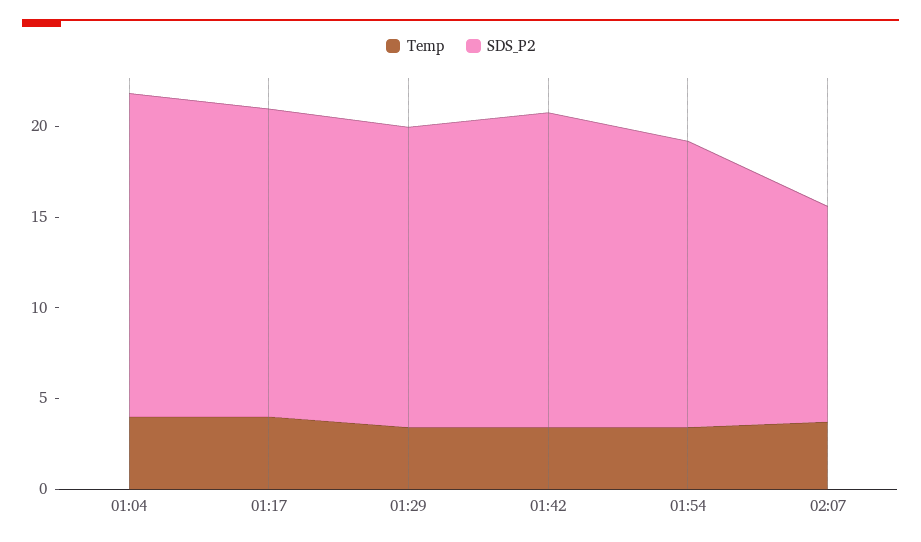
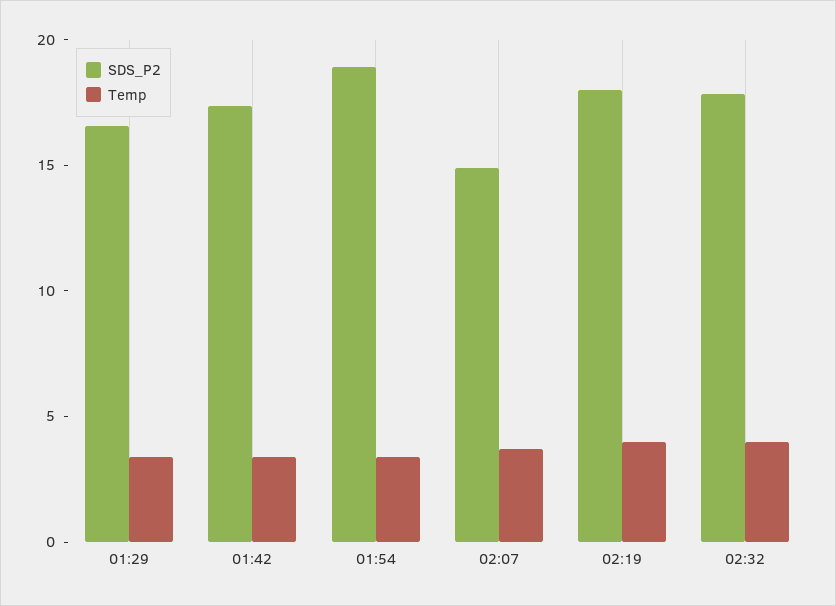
Temp, 01:04: 4 -> none
SDS_P2, 01:04: 18 -> none
Temp, 01:17: 4 -> none
SDS_P2, 01:17: 17 -> none
SDS_P2, 01:54: 16 -> 19
SDS_P2, 02:07: 12 -> 15
SDS_P2, 02:19: none -> 18
Temp, 02:19: none -> 4
SDS_P2, 02:32: none -> 18
Temp, 02:32: none -> 4

